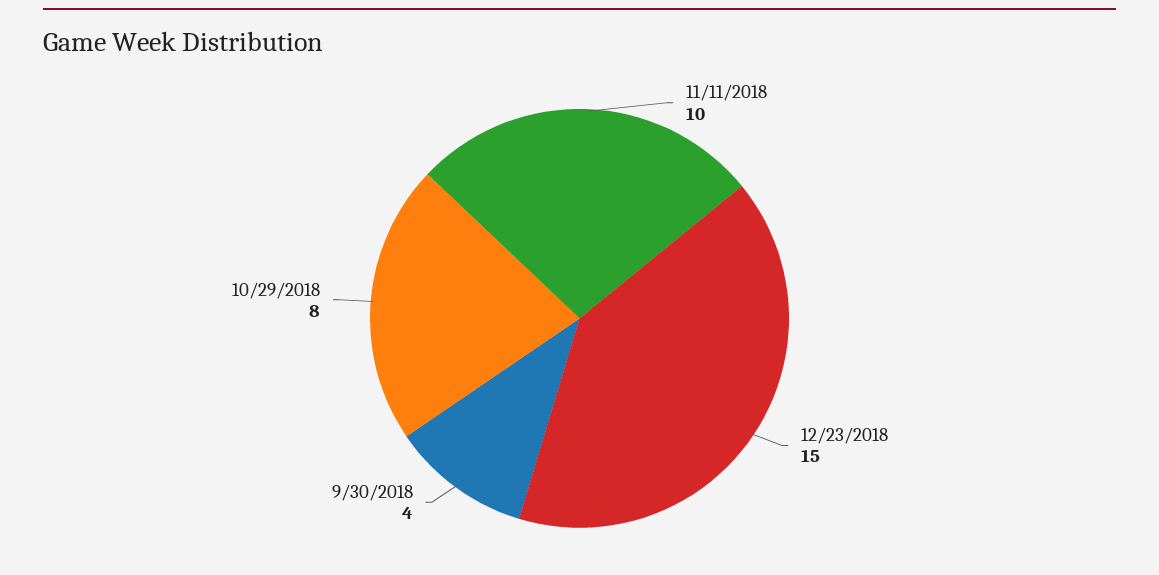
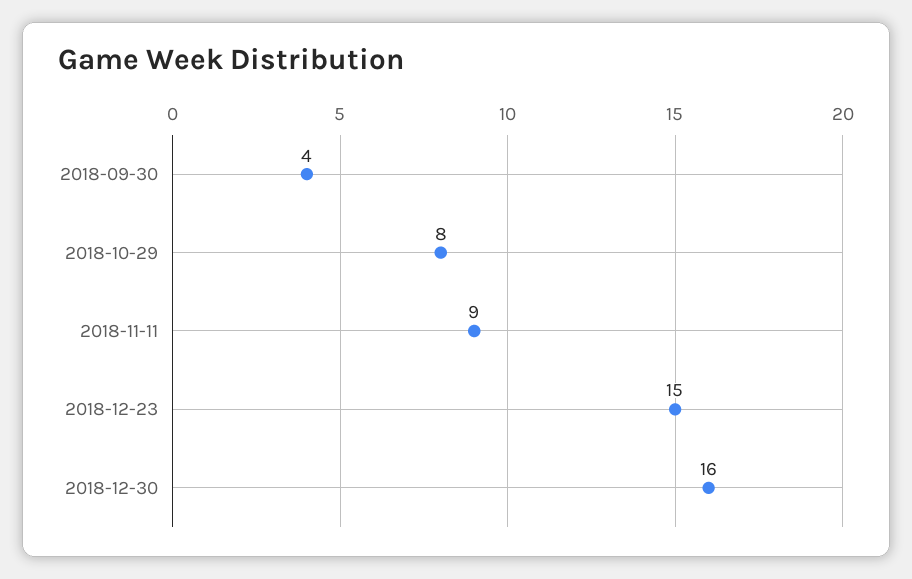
11/11/2018: 10 -> 9
2018-12-30: none -> 16

